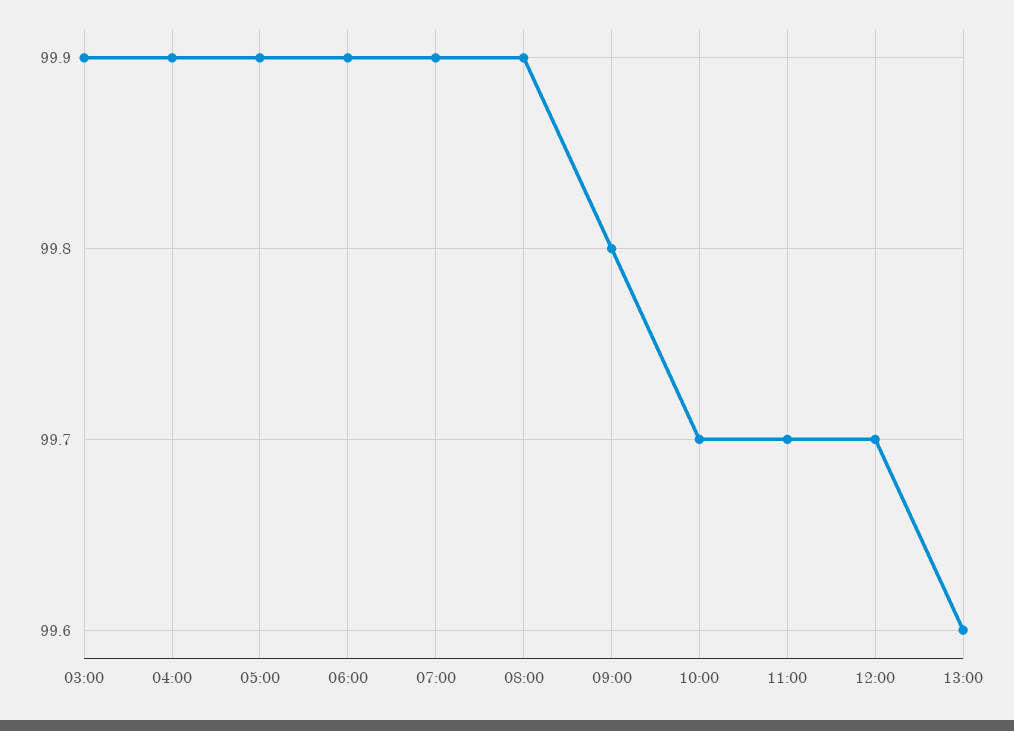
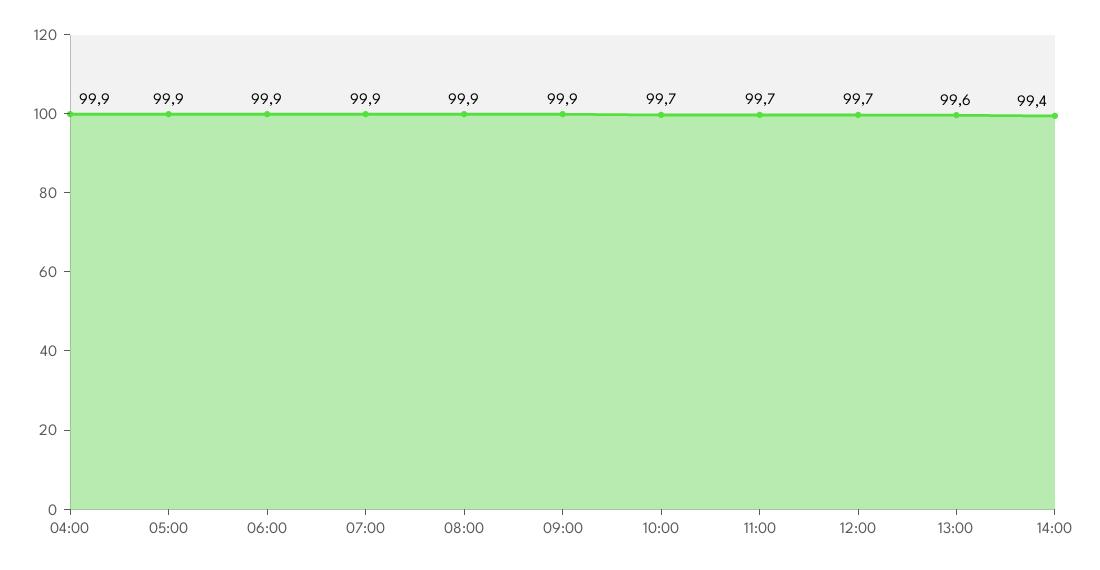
03:00: 99.9 -> none
09:00: 99.8 -> 99.9
14:00: none -> 99.4

